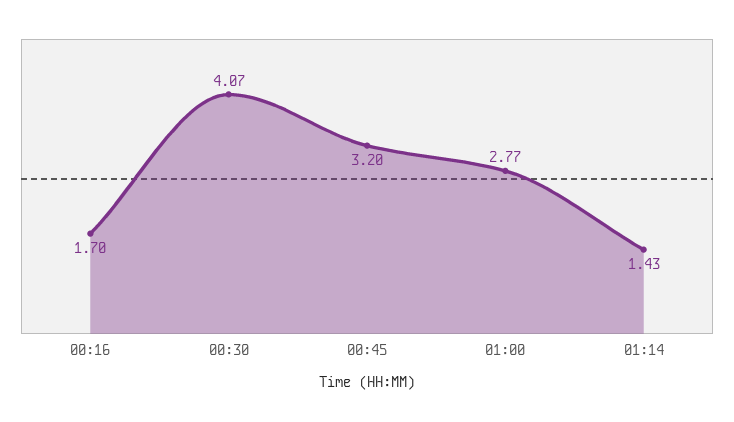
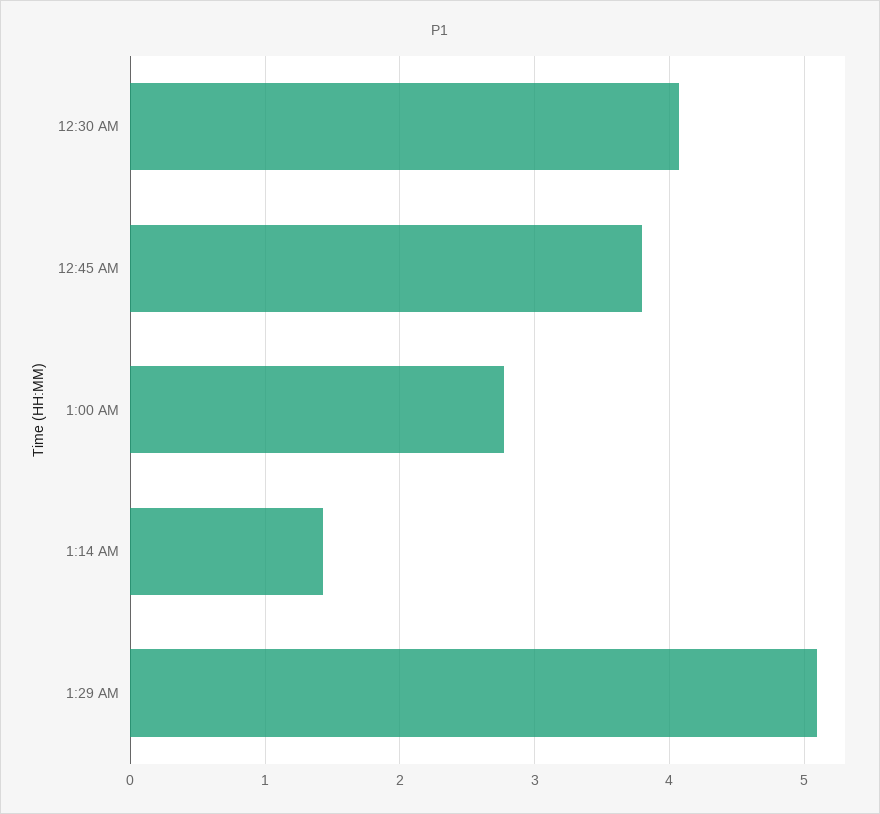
00:16: 1.7 -> none
00:45: 3.2 -> 3.8
1:29 AM: none -> 5.1

